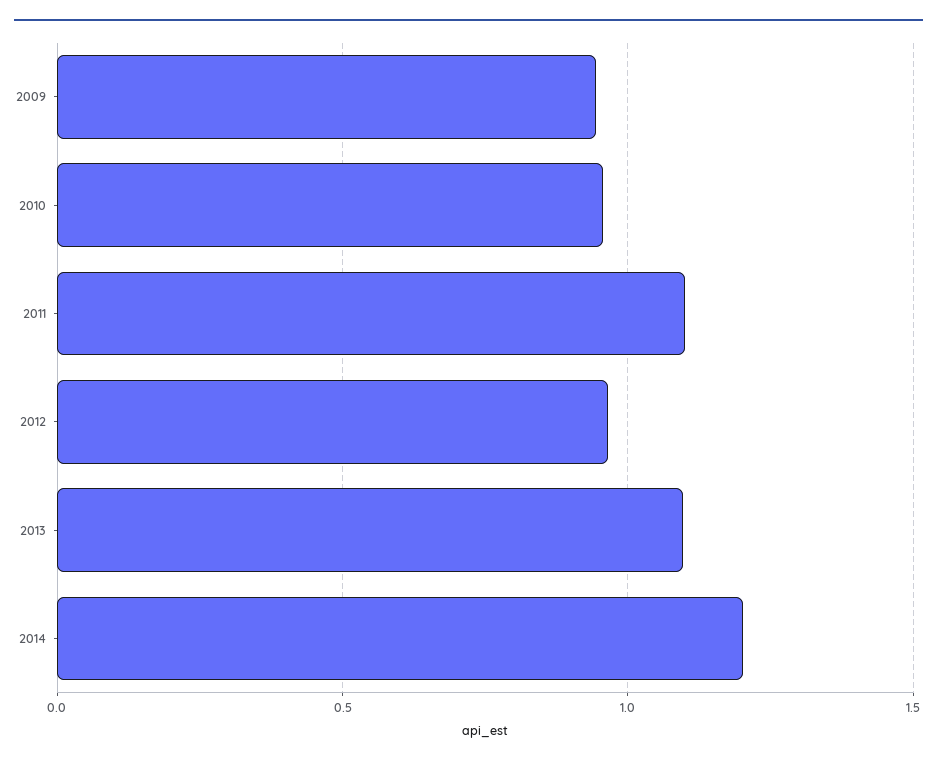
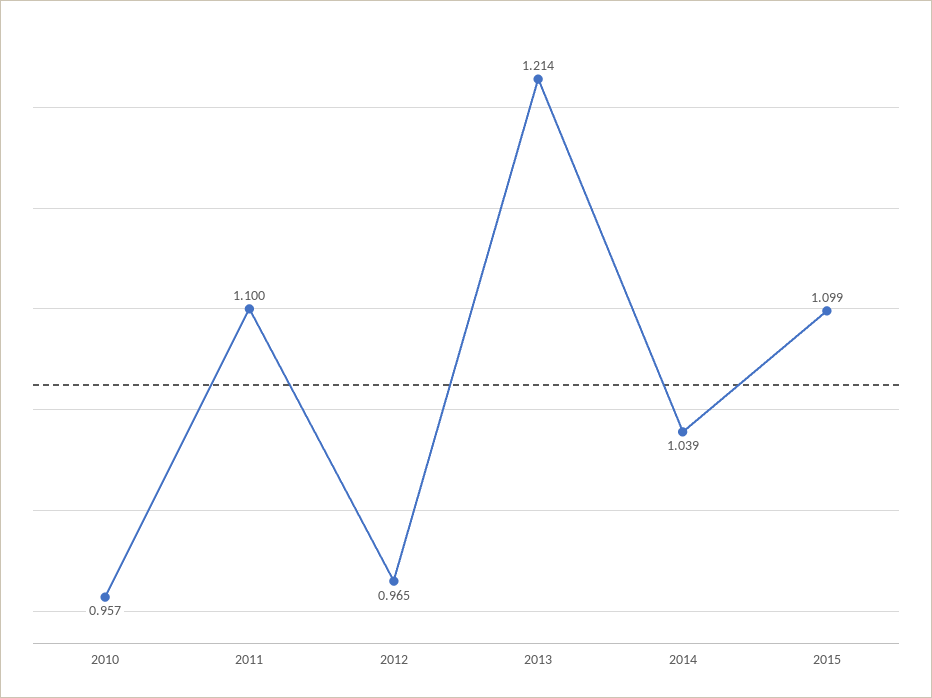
2009: 0.95 -> none
2013: 1.1 -> 1.214
2014: 1.2 -> 1.039
2015: none -> 1.099

